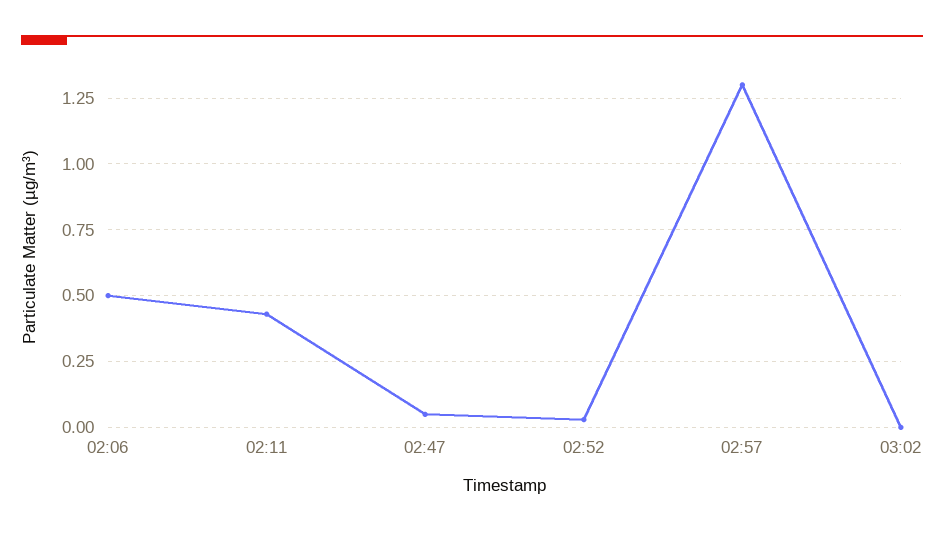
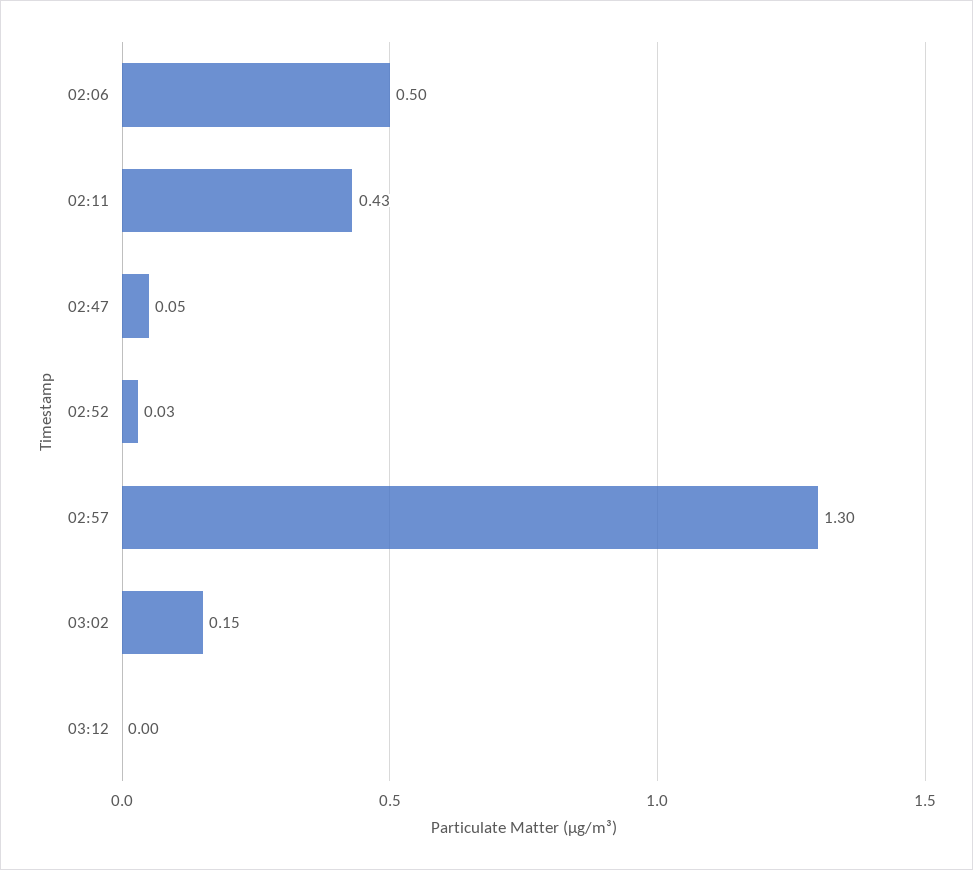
03:02: 0 -> 0.15
03:12: none -> 0

